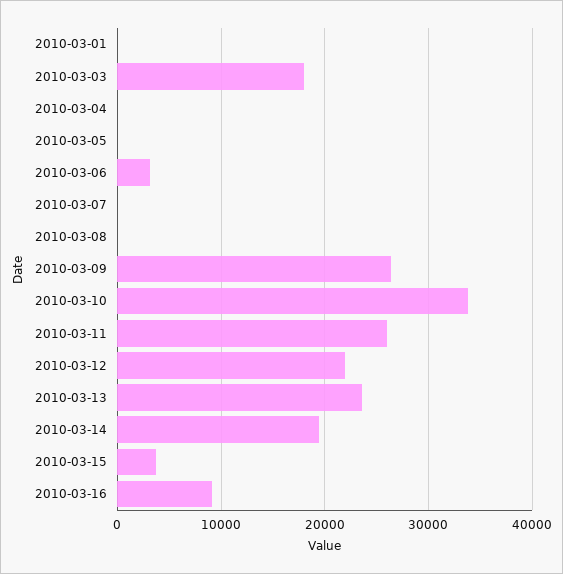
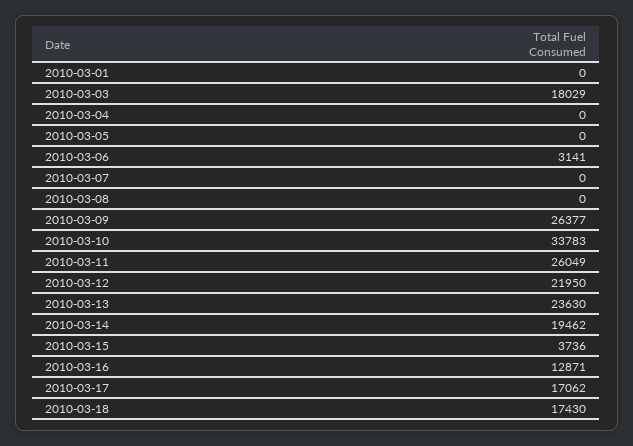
2010-03-16: 9000 -> 12871
2010-03-17: none -> 17062
2010-03-18: none -> 17430

